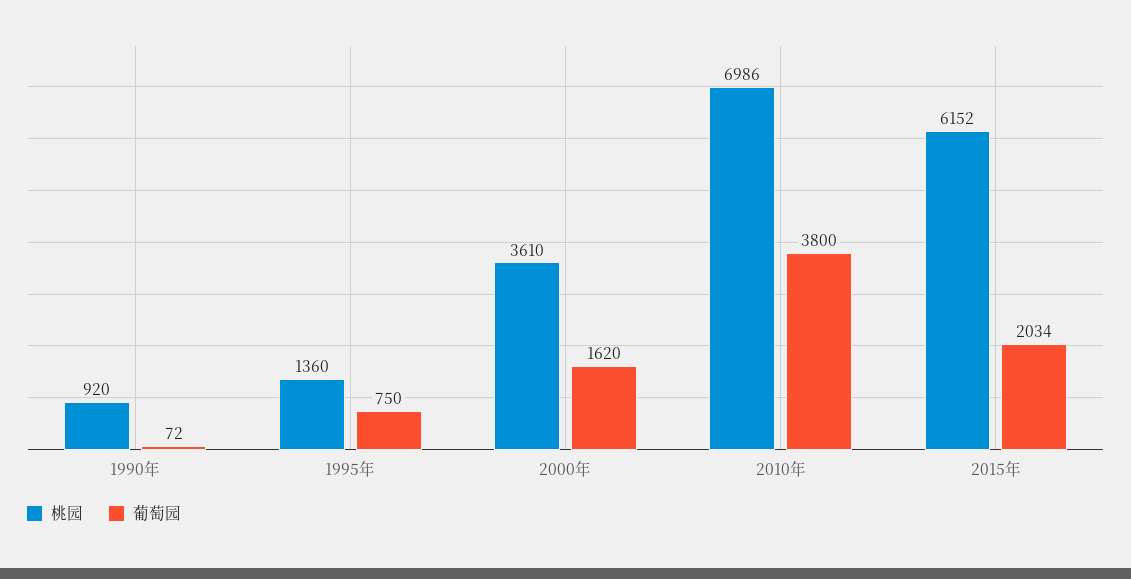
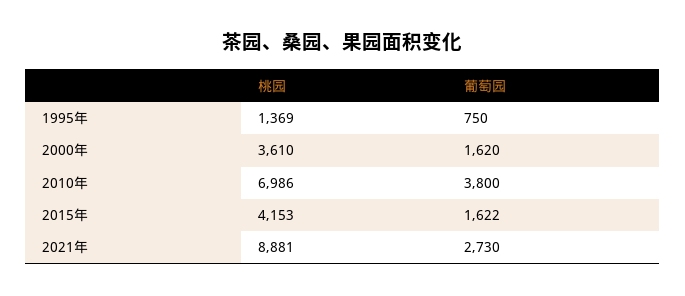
桃园, 1990年: 920 -> none
葡萄园, 1990年: 72 -> none
桃园, 1995年: 1360 -> 1369
桃园, 2015年: 6152 -> 4153
葡萄园, 2015年: 2034 -> 1622
桃园, 2021年: none -> 8881
葡萄园, 2021年: none -> 2730

